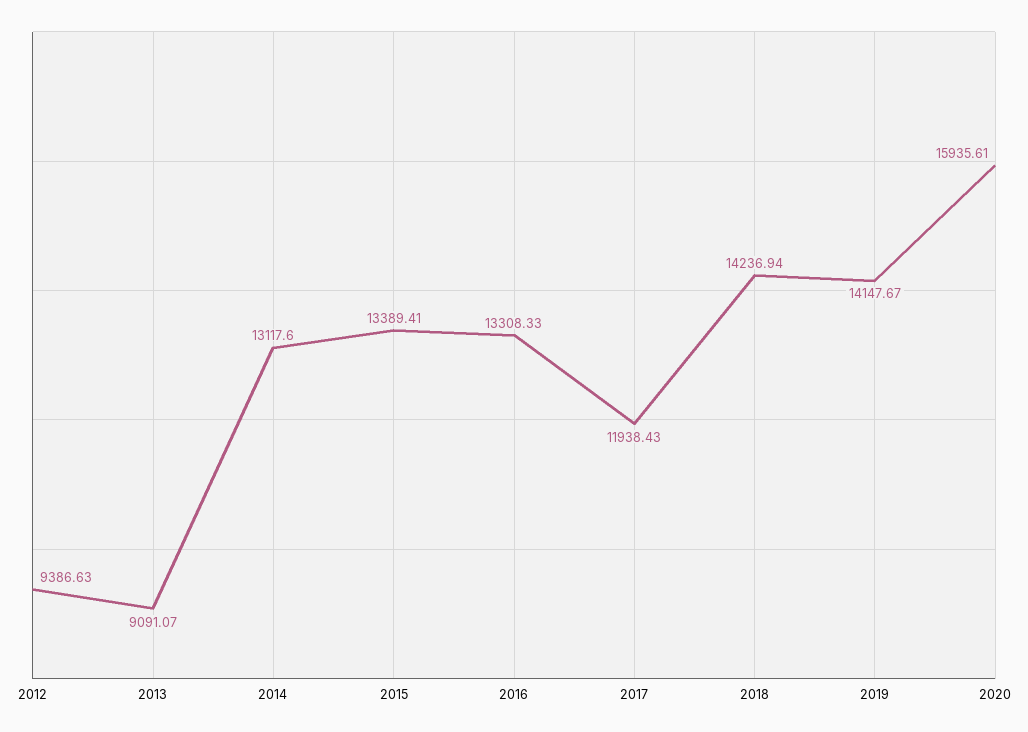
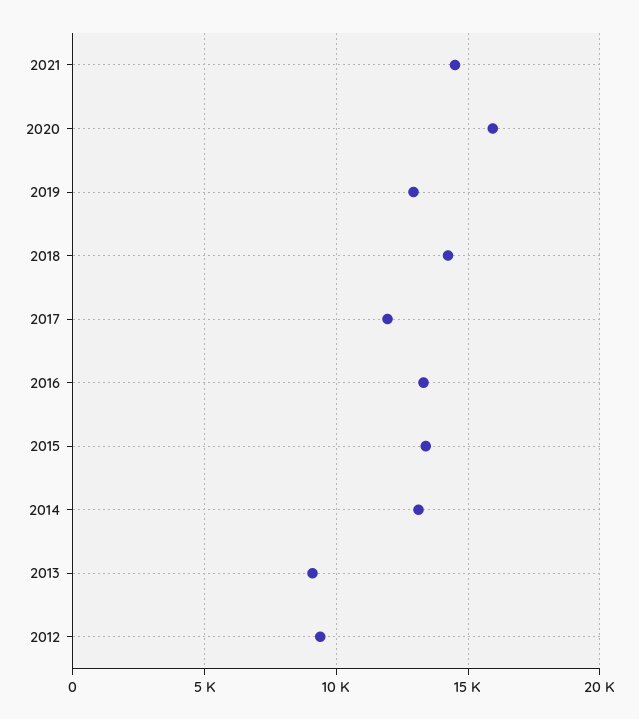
2019: 14147.67 -> 13000
2021: none -> 14500

